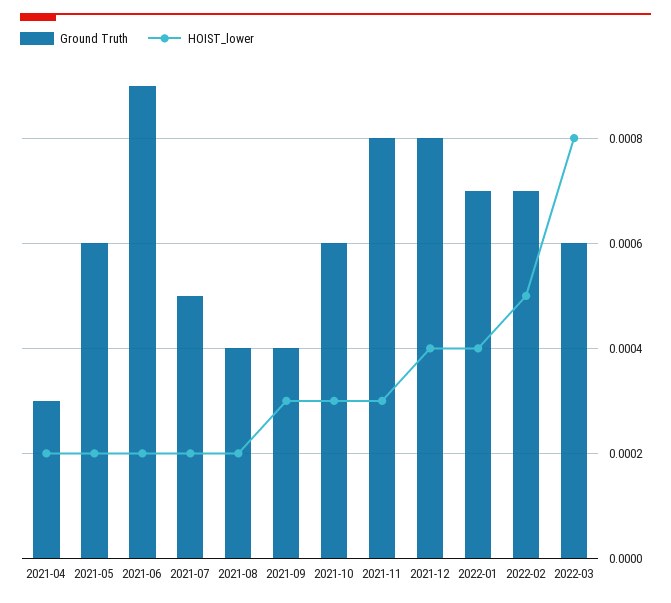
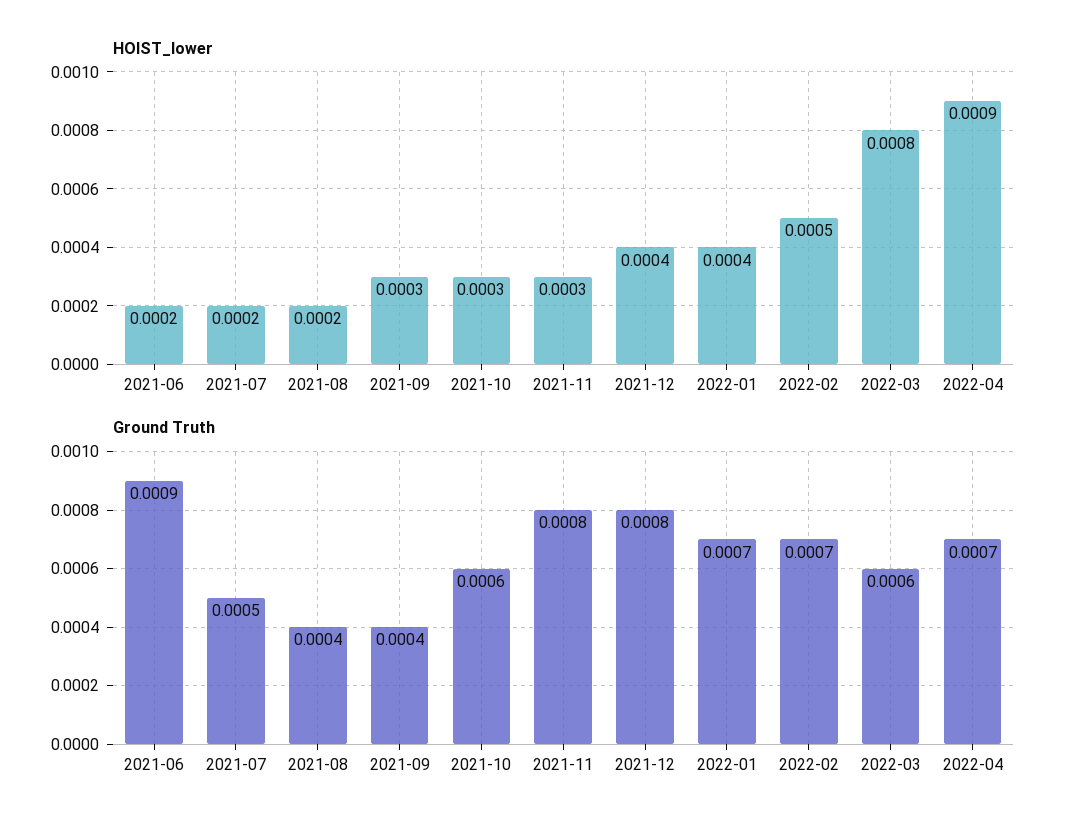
Ground Truth, 2021-04: 0.0003 -> none
HOIST_lower, 2021-04: 0.0002 -> none
Ground Truth, 2021-05: 0.0006 -> none
HOIST_lower, 2021-05: 0.0002 -> none
HOIST_lower, 2022-04: none -> 0.0009
Ground Truth, 2022-04: none -> 0.0007

